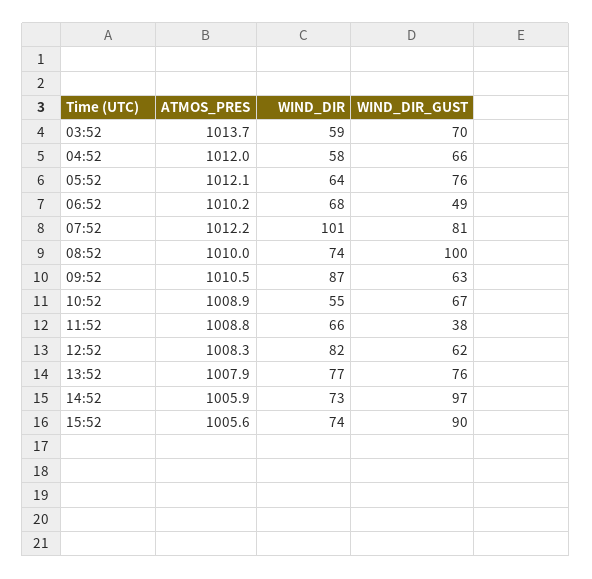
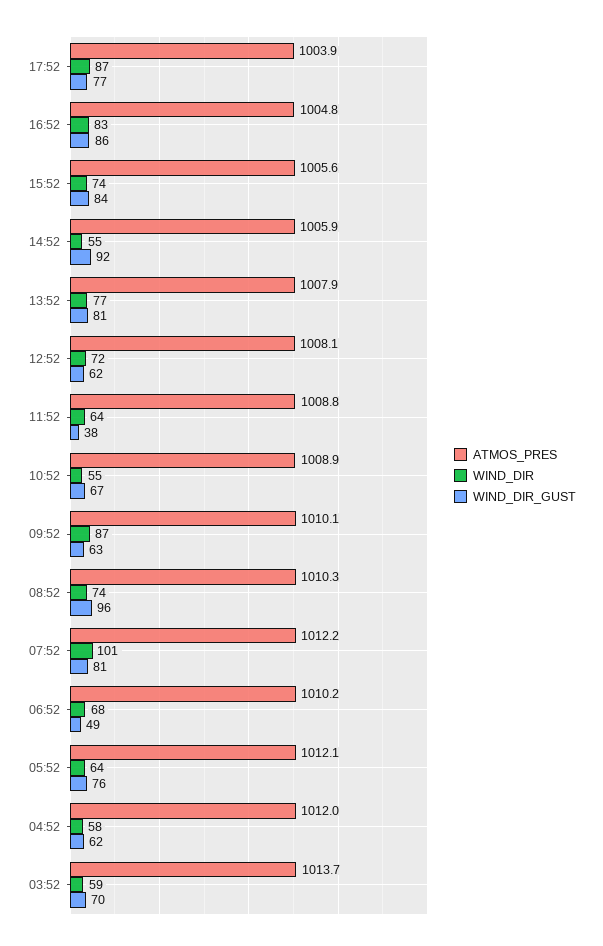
WIND_DIR_GUST, 04:52: 66 -> 62
ATMOS_PRES, 08:52: 1010 -> 1010.3
WIND_DIR_GUST, 08:52: 100 -> 96
ATMOS_PRES, 09:52: 1010.5 -> 1010.1
WIND_DIR, 11:52: 66 -> 64
ATMOS_PRES, 12:52: 1008.3 -> 1008.1
WIND_DIR, 12:52: 82 -> 72
WIND_DIR_GUST, 13:52: 76 -> 81
WIND_DIR, 14:52: 73 -> 55
WIND_DIR_GUST, 14:52: 97 -> 92
WIND_DIR_GUST, 15:52: 90 -> 84
ATMOS_PRES, 17:52: none -> 1003.9
WIND_DIR, 17:52: none -> 87
WIND_DIR_GUST, 17:52: none -> 77
ATMOS_PRES, 16:52: none -> 1004.8
WIND_DIR, 16:52: none -> 83
WIND_DIR_GUST, 16:52: none -> 86

